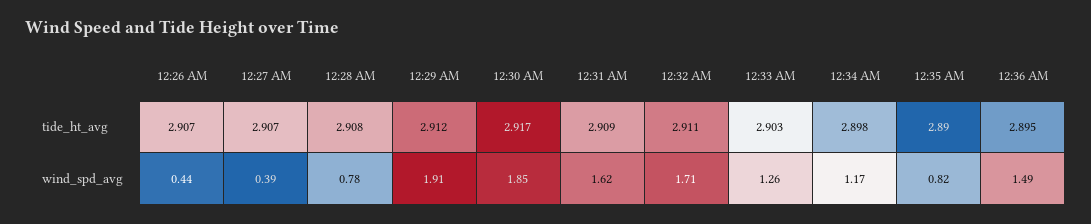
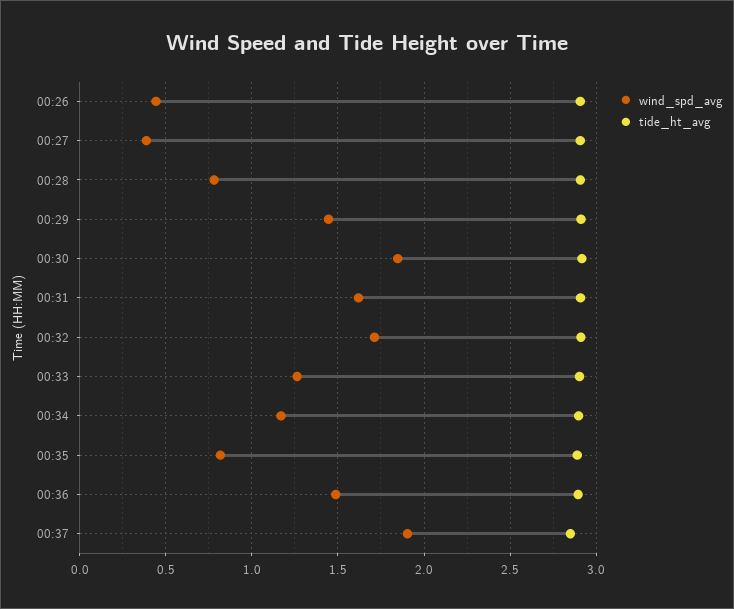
wind_spd_avg, 12:29 AM: 1.91 -> 1.45
wind_spd_avg, 00:37: none -> 1.9
tide_ht_avg, 00:37: none -> 2.85

